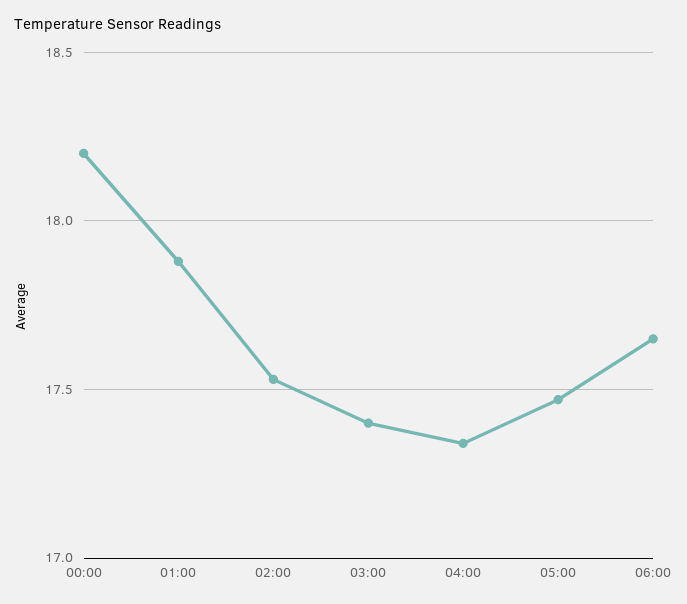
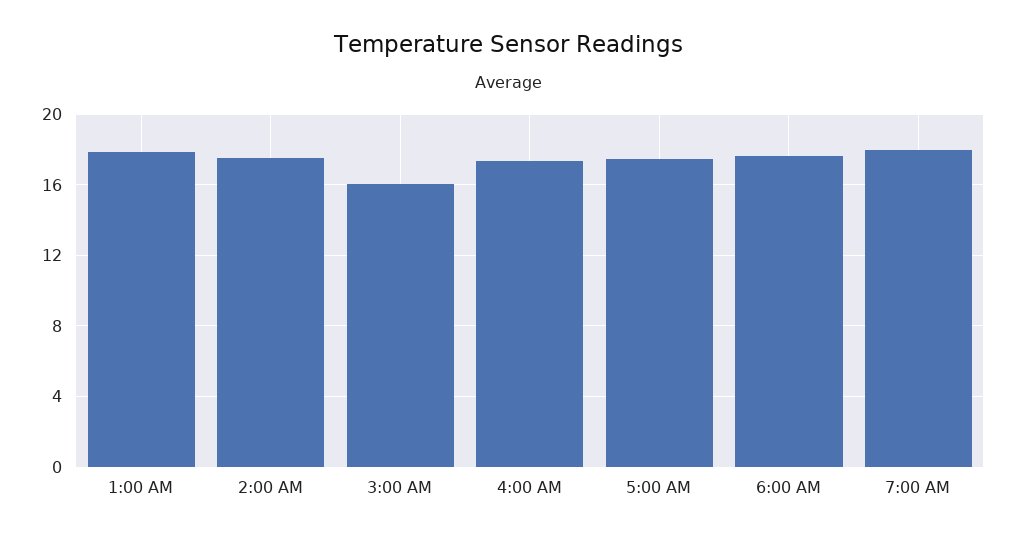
00:00: 18.2 -> none
03:00: 17.4 -> 16
7:00 AM: none -> 18

